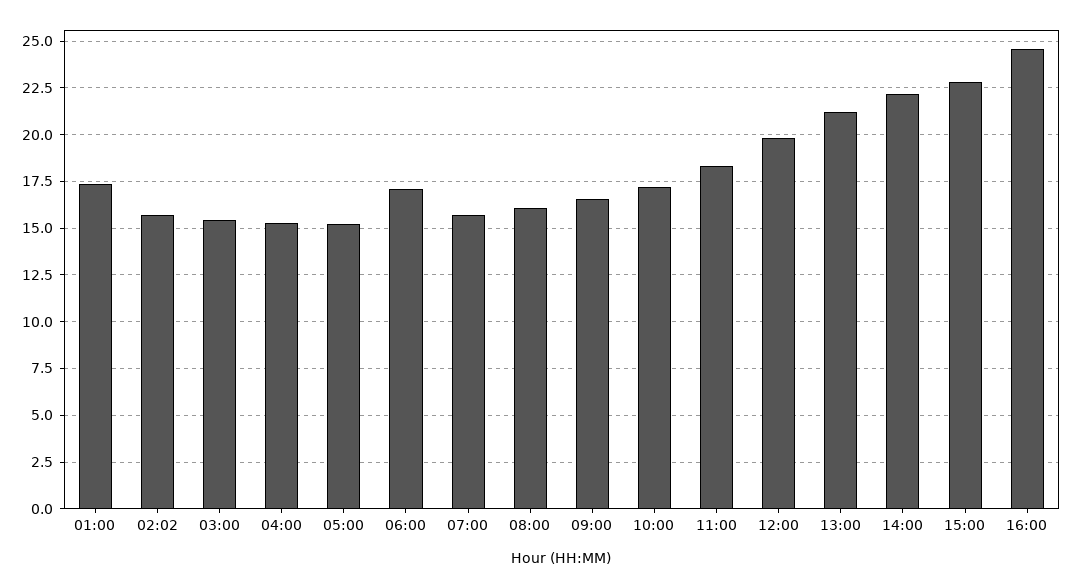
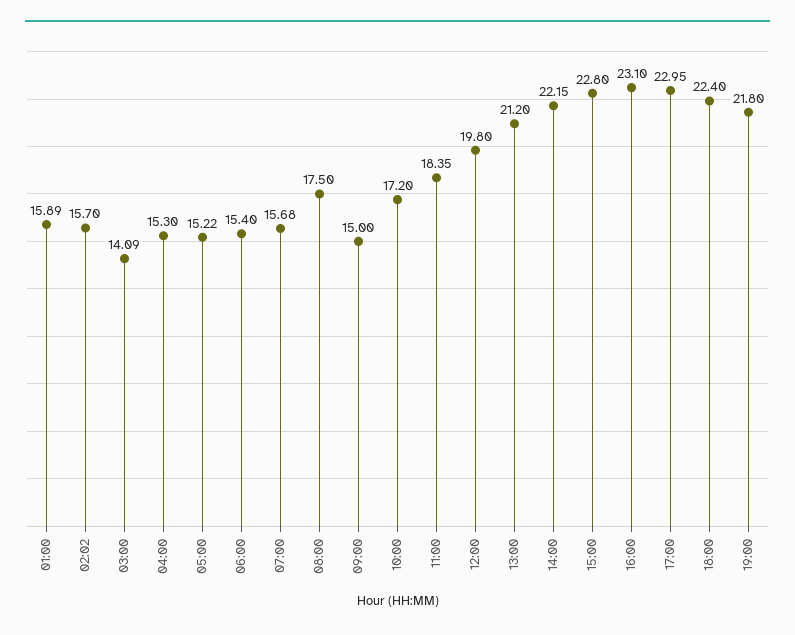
01:00: 17.5 -> 15.89
03:00: 15.5 -> 14.09
06:00: 17 -> 15.4
08:00: 16 -> 17.5
09:00: 16.5 -> 15
16:00: 24.5 -> 23.1
17:00: none -> 22.95
18:00: none -> 22.4
19:00: none -> 21.8

